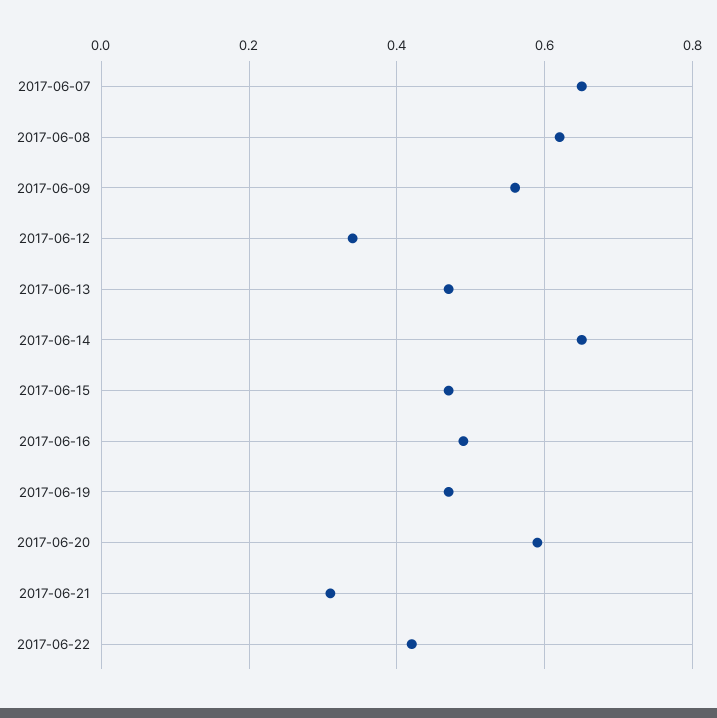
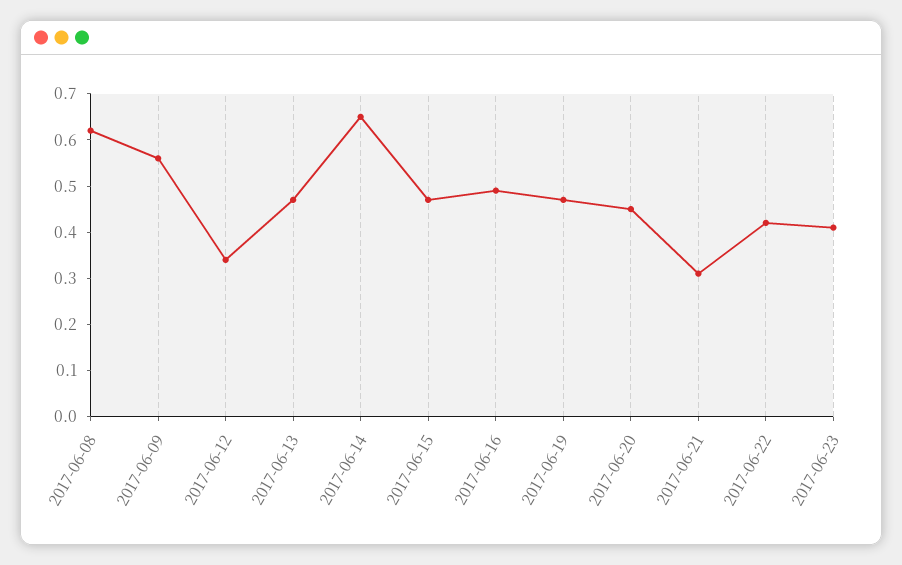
2017-06-07: 0.65 -> none
2017-06-20: 0.6 -> 0.45
2017-06-23: none -> 0.4

